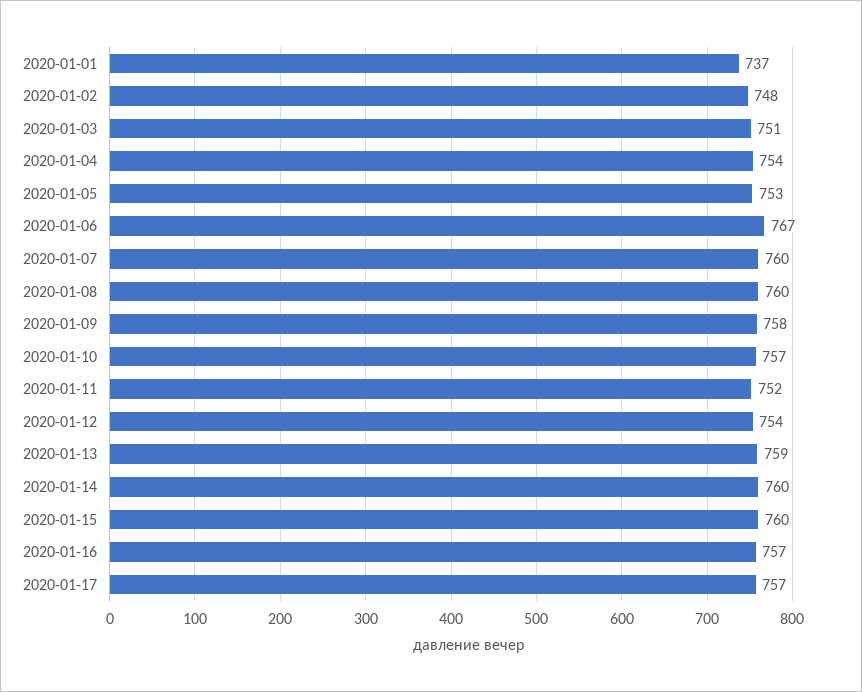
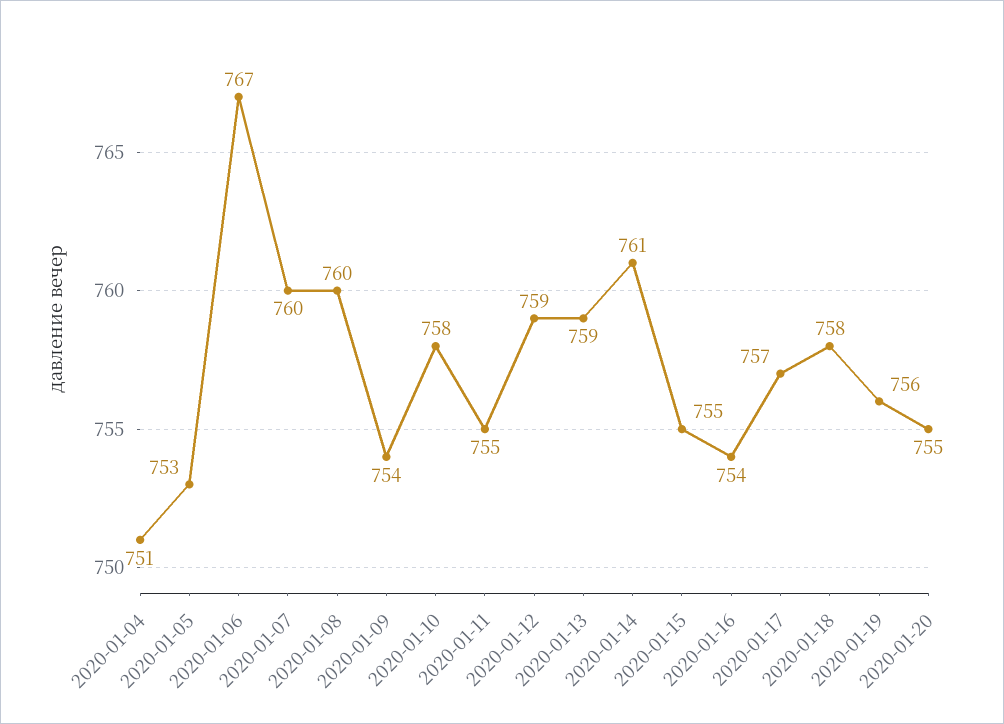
2020-01-01: 737 -> none
2020-01-02: 748 -> none
2020-01-03: 751 -> none
2020-01-04: 754 -> 751
2020-01-09: 758 -> 754
2020-01-10: 757 -> 758
2020-01-11: 752 -> 755
2020-01-12: 754 -> 759
2020-01-14: 760 -> 761
2020-01-15: 760 -> 755
2020-01-16: 757 -> 754
2020-01-18: none -> 758
2020-01-19: none -> 756
2020-01-20: none -> 755

